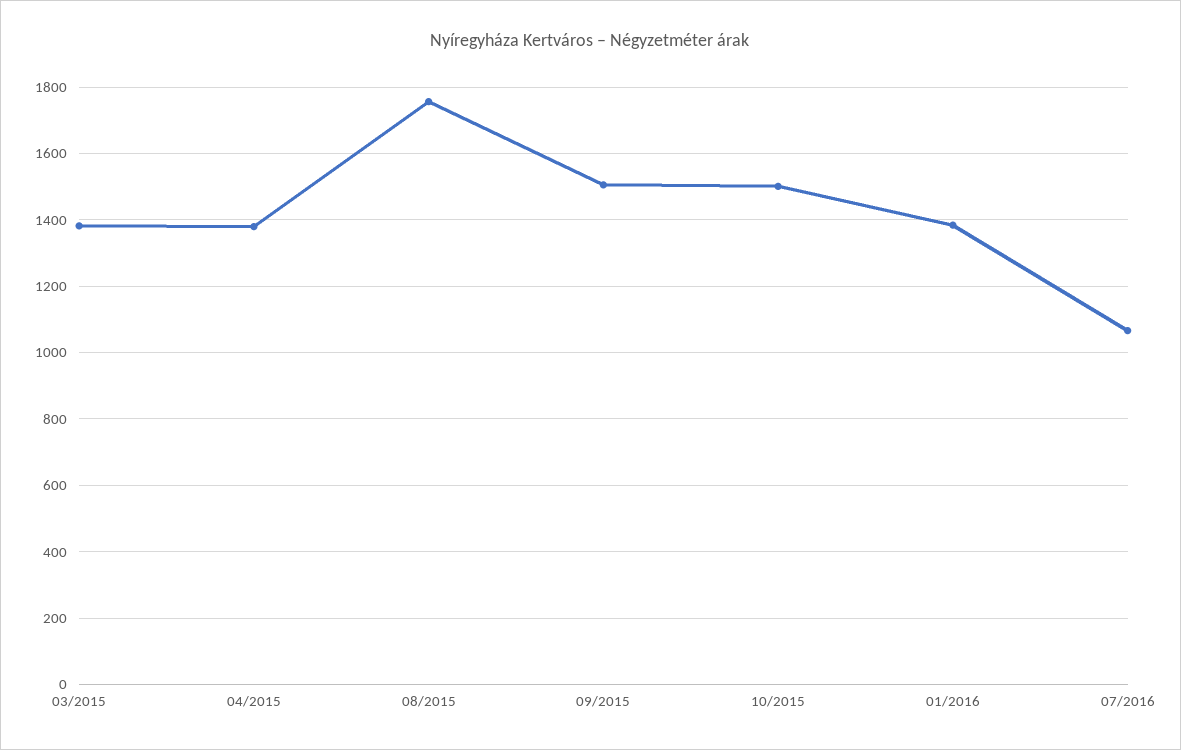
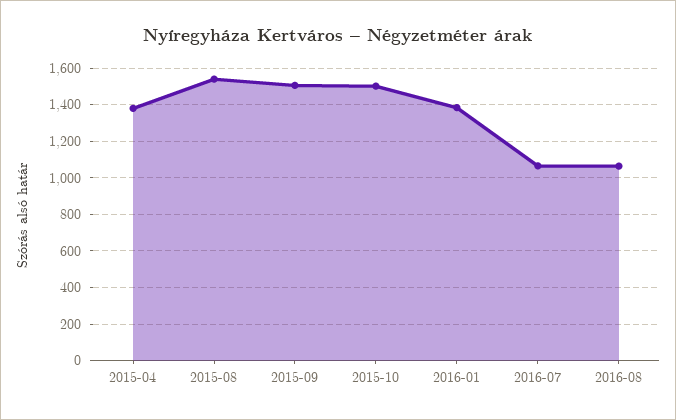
03/2015: 1380 -> none
08/2015: 1760 -> 1550
2016-08: none -> 1050

